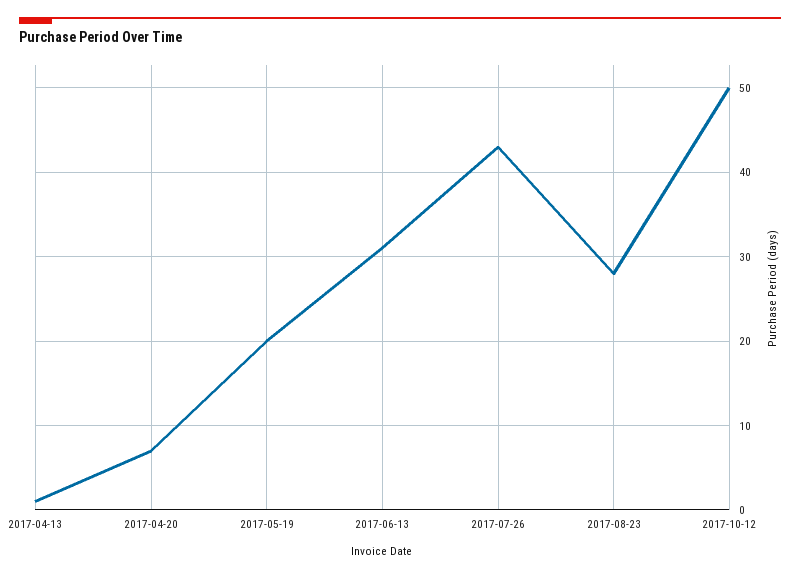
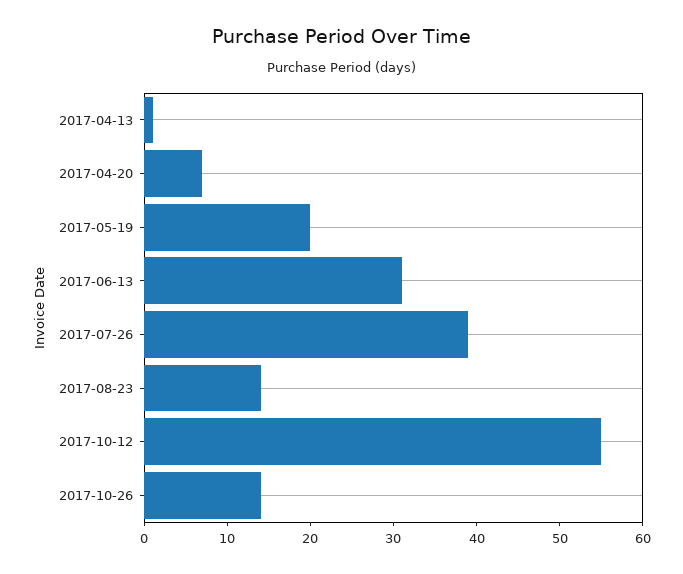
2017-07-26: 43 -> 39
2017-08-23: 28 -> 14
2017-10-12: 50 -> 55
2017-10-26: none -> 14

